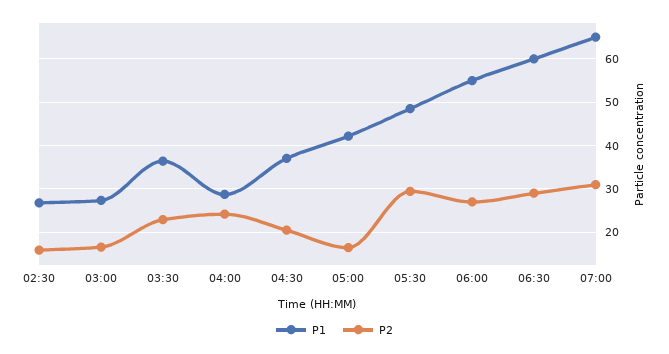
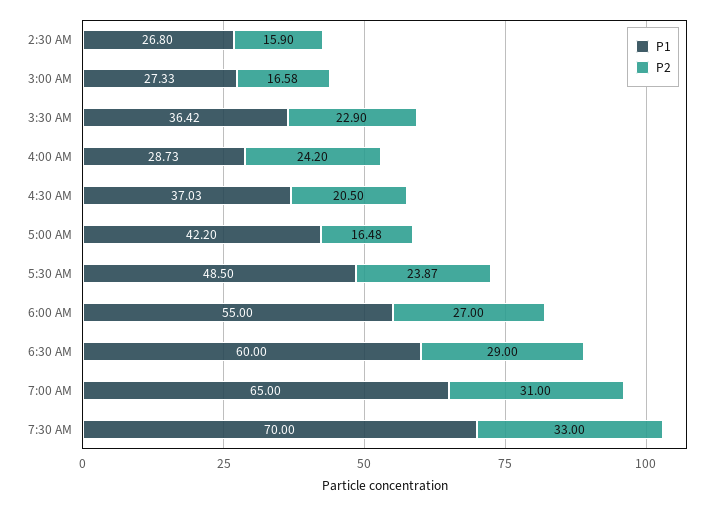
P2, 05:30: 30 -> 23.87
P1, 7:30 AM: none -> 70
P2, 7:30 AM: none -> 33

